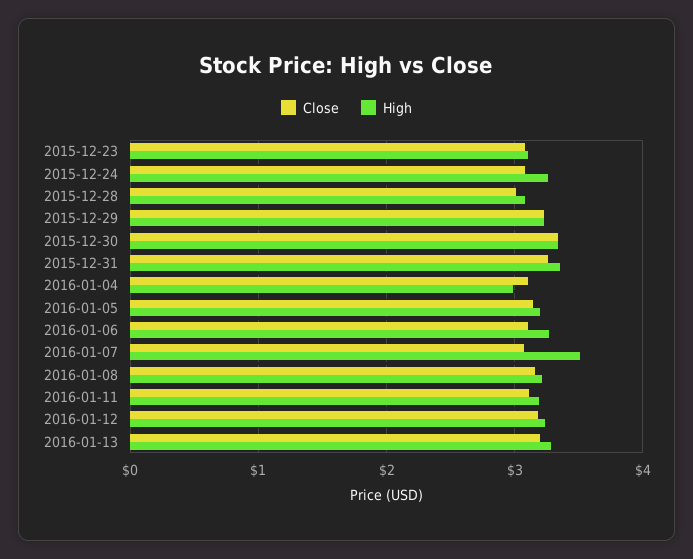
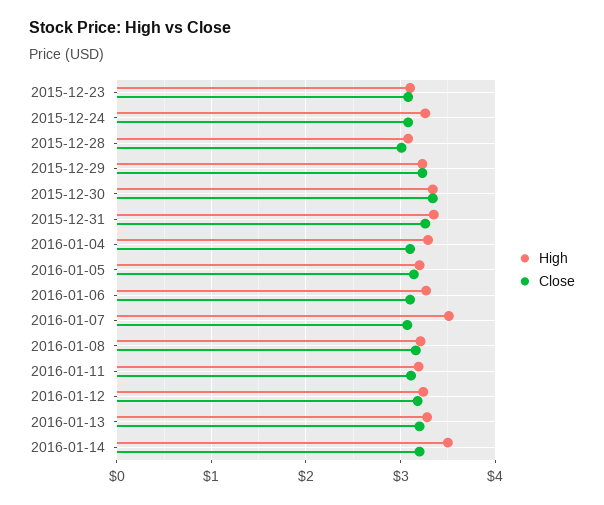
High, 2016-01-04: 3 -> 3.3
High, 2016-01-14: none -> 3.5
Close, 2016-01-14: none -> 3.2

